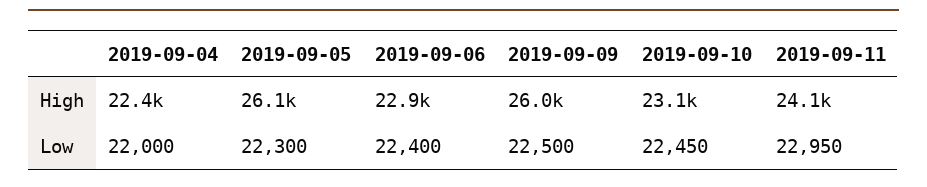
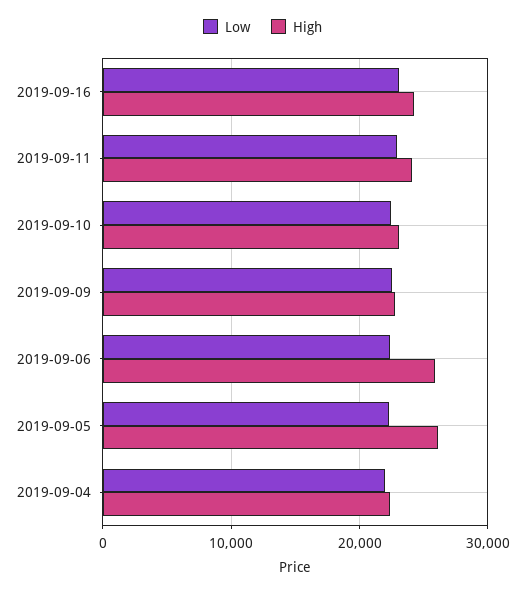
High, 2019-09-06: 22900 -> 26000
High, 2019-09-09: 26000 -> 23000
Low, 2019-09-16: none -> 23000
High, 2019-09-16: none -> 24000

